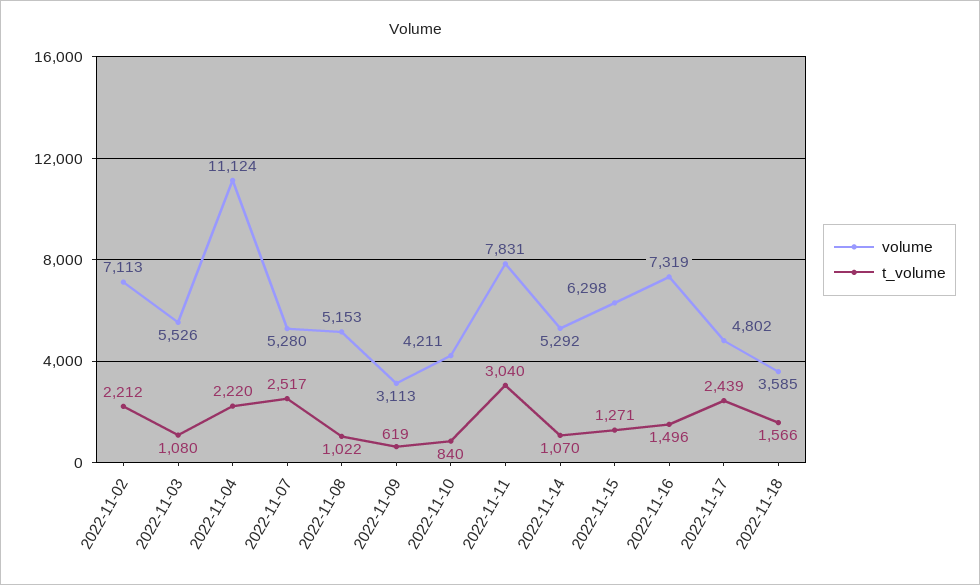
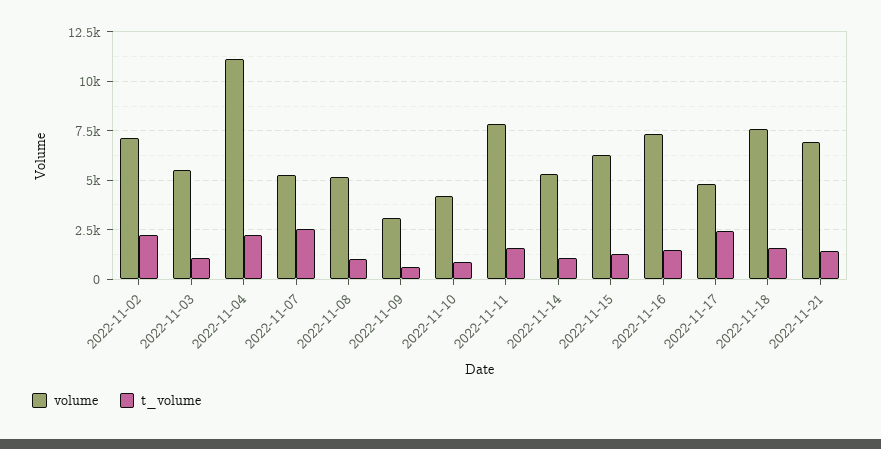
t_volume, 2022-11-11: 3040 -> 1500
volume, 2022-11-18: 3585 -> 7500
volume, 2022-11-21: none -> 7000
t_volume, 2022-11-21: none -> 1500

